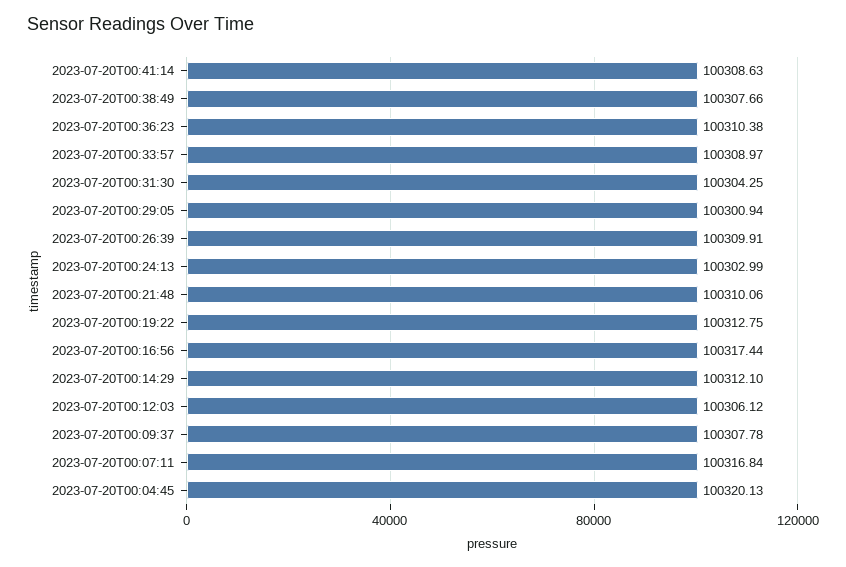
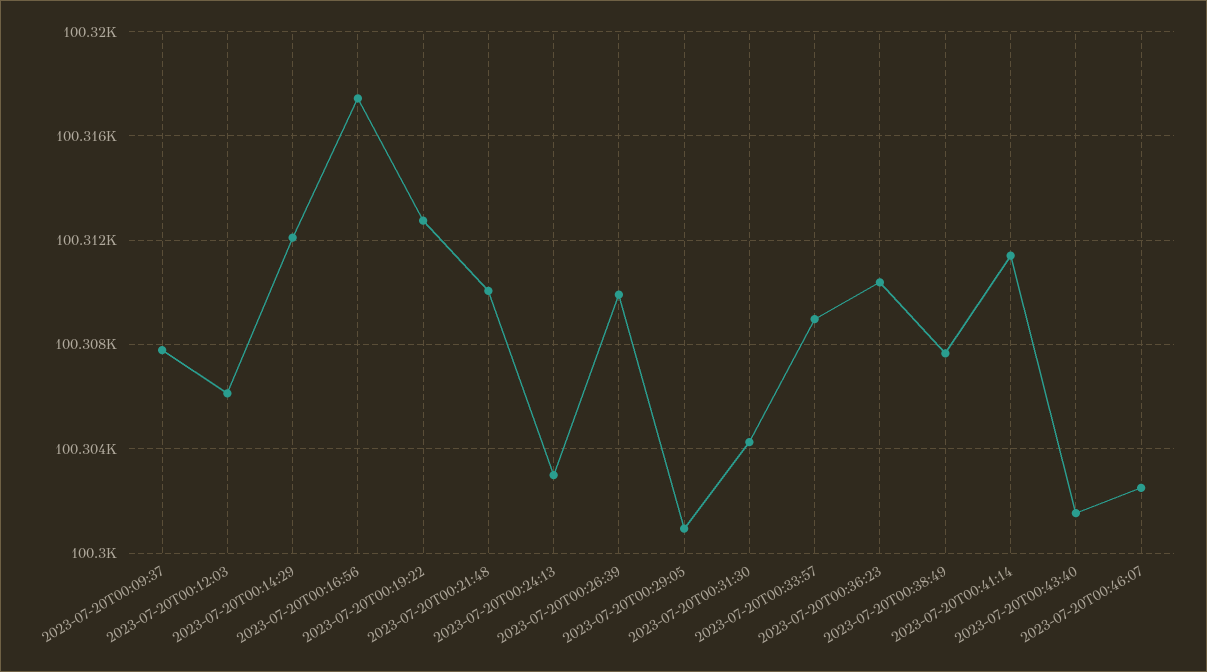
2023-07-20T00:41:14: 100308.63 -> 100311.5
2023-07-20T00:07:11: 100316.84 -> none
2023-07-20T00:04:45: 100320.13 -> none
2023-07-20T00:43:40: none -> 100301.5
2023-07-20T00:46:07: none -> 100302.5

